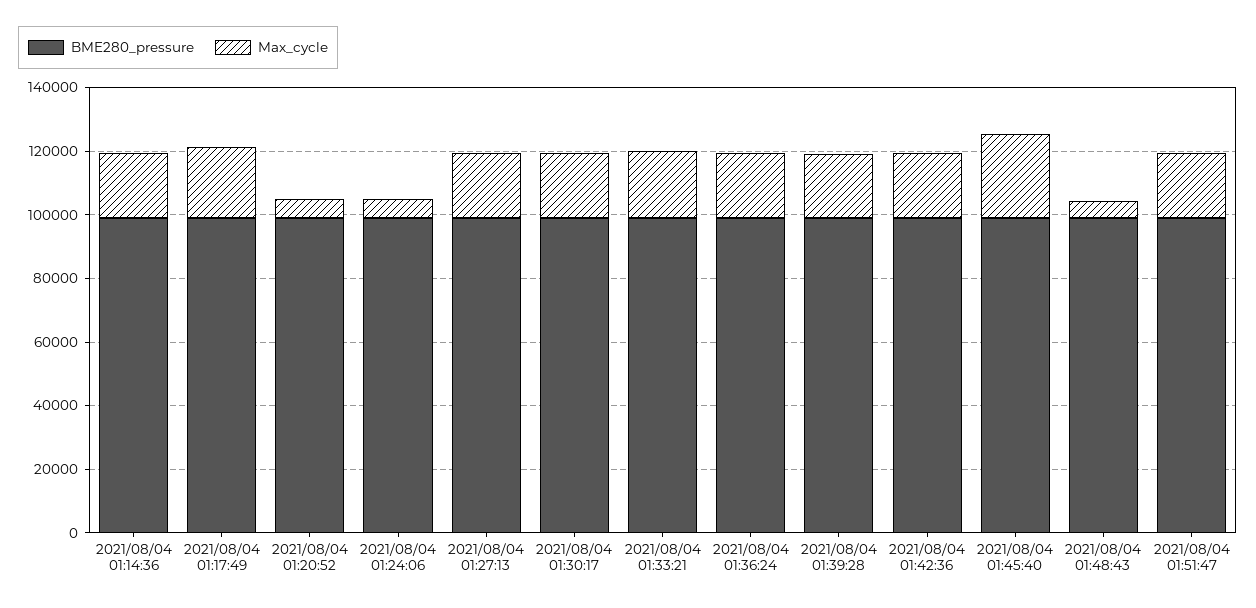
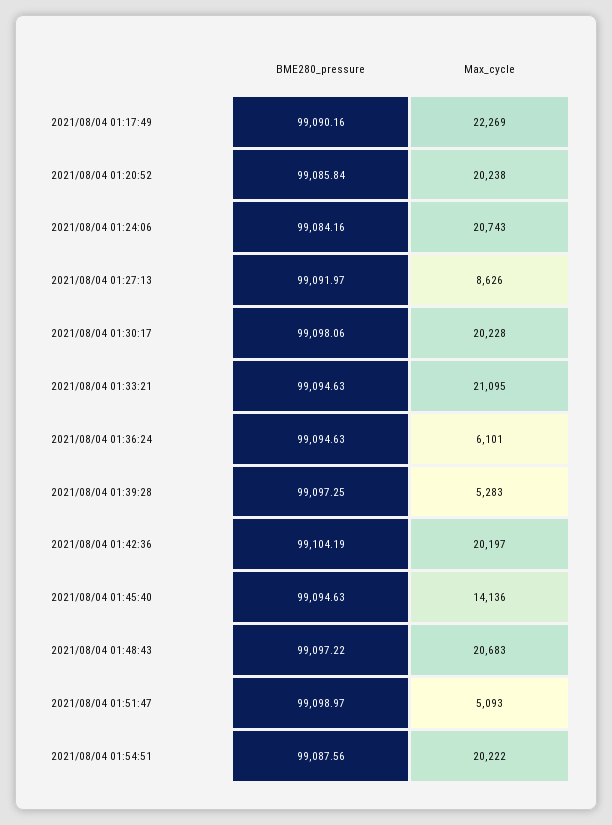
BME280_pressure, 2021/08/04 01:14:36: 100000 -> none
Max_cycle, 2021/08/04 01:14:36: 20000 -> none
Max_cycle, 2021/08/04 01:20:52: 5000 -> 20238
Max_cycle, 2021/08/04 01:24:06: 5000 -> 20743
Max_cycle, 2021/08/04 01:27:13: 20000 -> 8626
Max_cycle, 2021/08/04 01:36:24: 20000 -> 6101
Max_cycle, 2021/08/04 01:39:28: 20000 -> 5283
Max_cycle, 2021/08/04 01:45:40: 25000 -> 14136
Max_cycle, 2021/08/04 01:48:43: 5000 -> 20683
Max_cycle, 2021/08/04 01:51:47: 20000 -> 5093
BME280_pressure, 2021/08/04 01:54:51: none -> 99087.56
Max_cycle, 2021/08/04 01:54:51: none -> 20222

